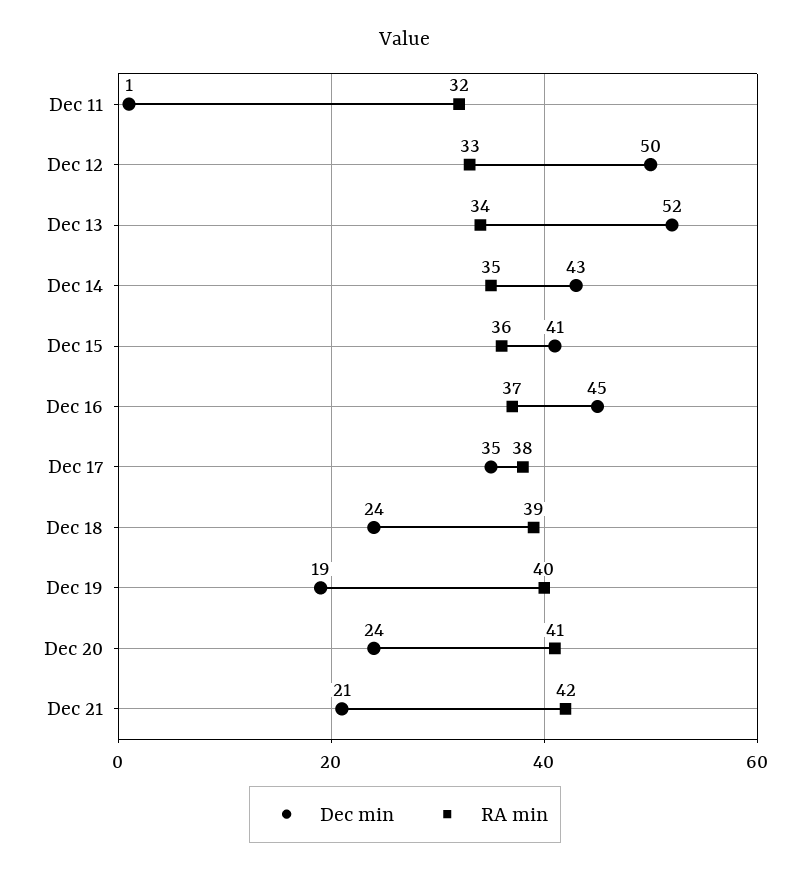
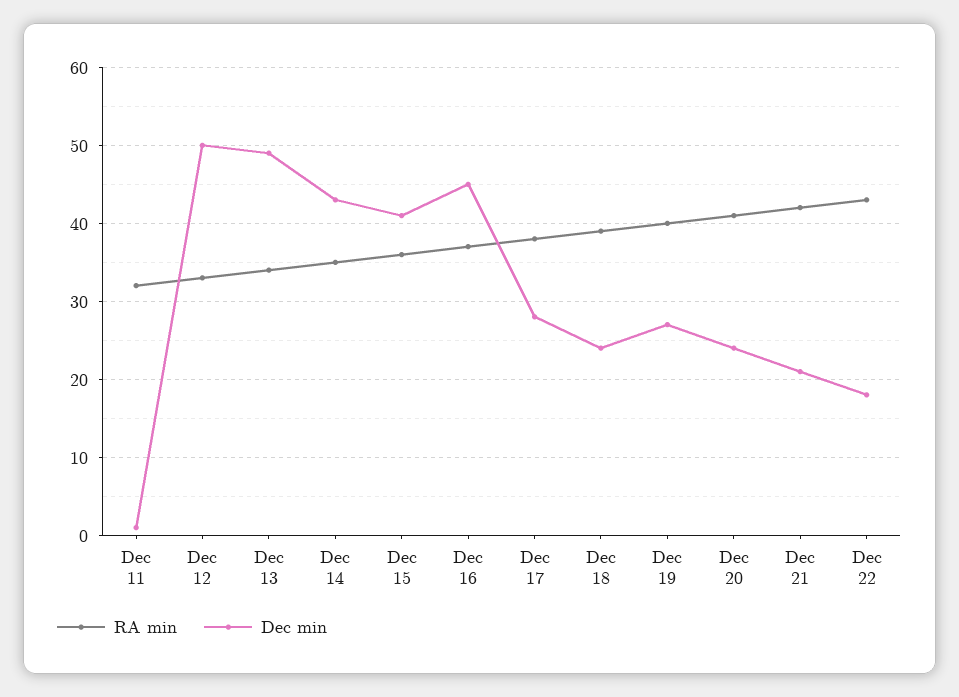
Dec min, Dec 13: 52 -> 49
Dec min, Dec 17: 35 -> 28
Dec min, Dec 19: 19 -> 27
RA min, Dec 22: none -> 43
Dec min, Dec 22: none -> 18

